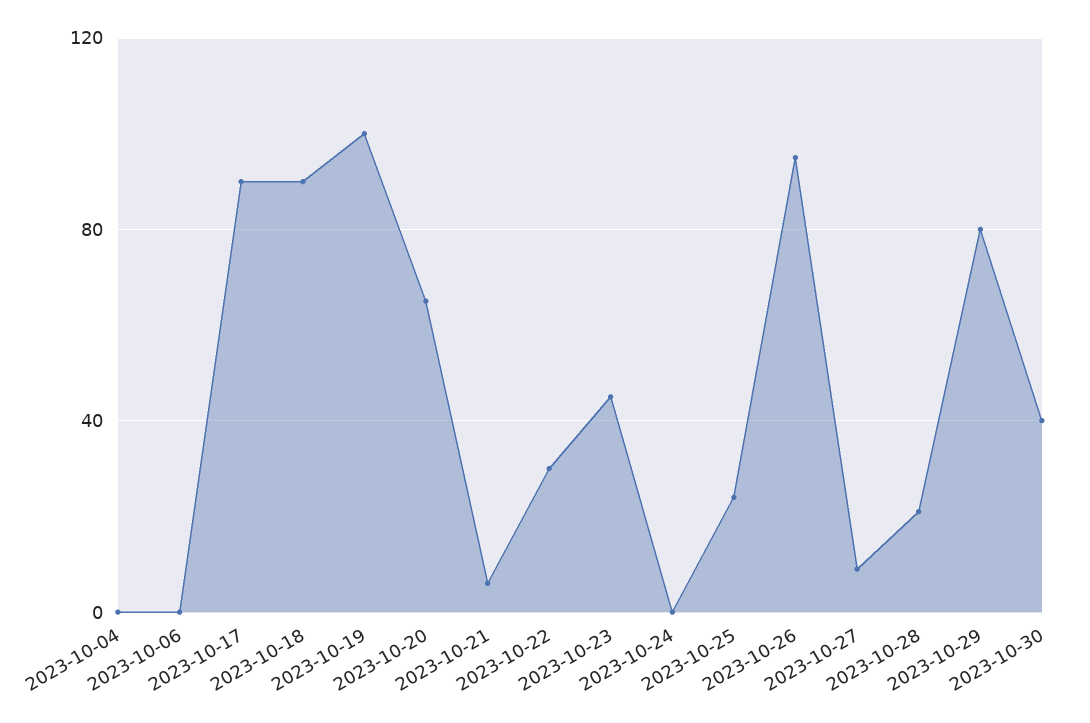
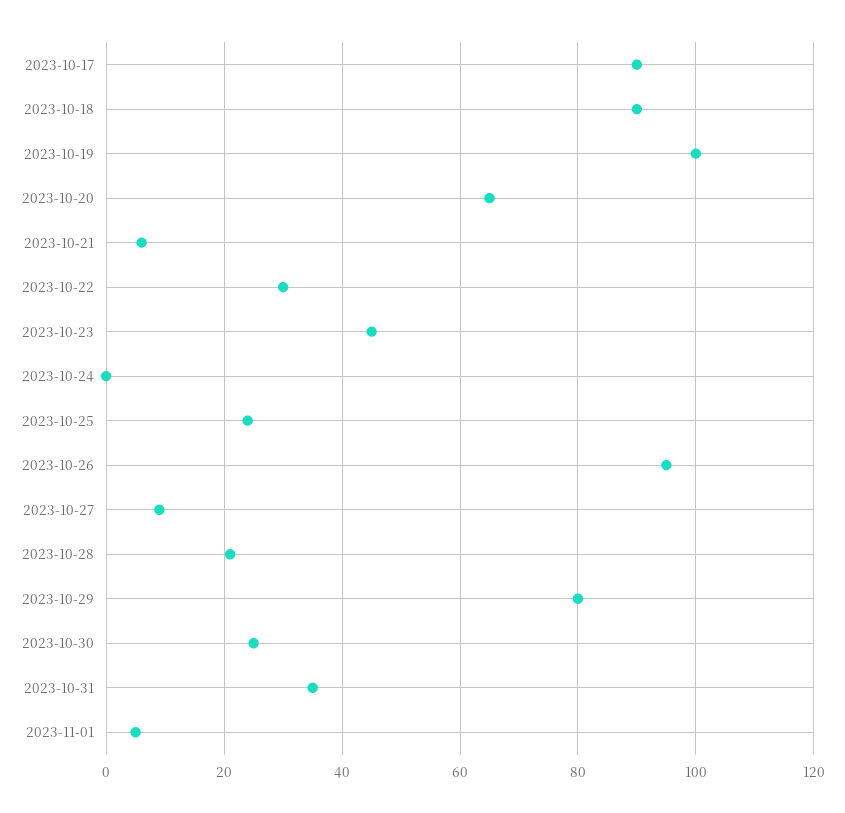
2023-10-04: 0 -> none
2023-10-06: 0 -> none
2023-10-30: 40 -> 25
2023-10-31: none -> 35
2023-11-01: none -> 5

